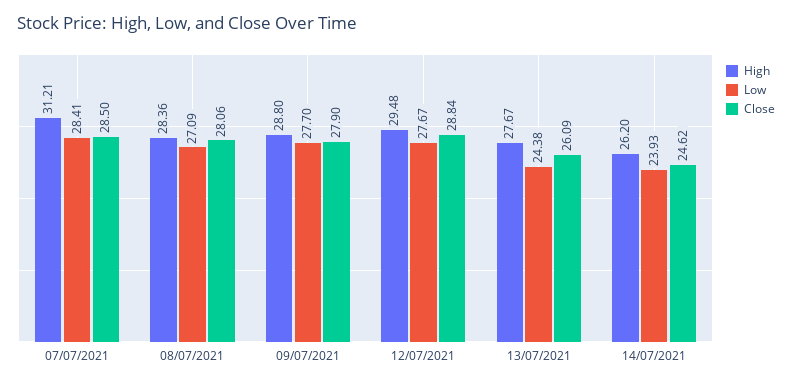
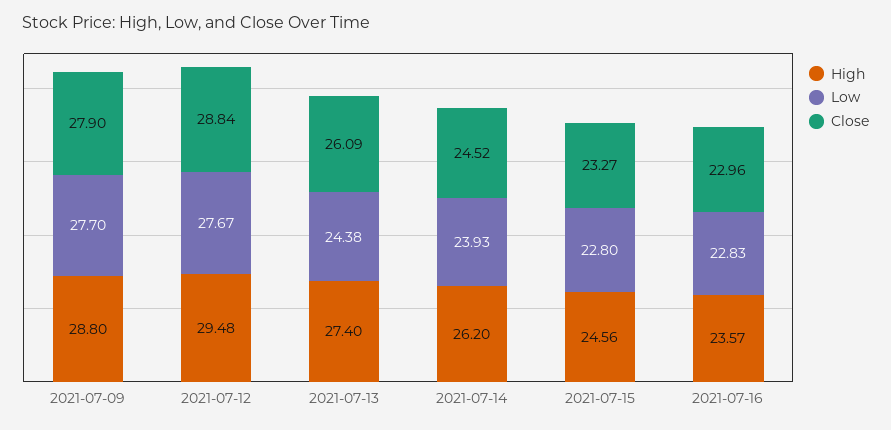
High, 07/07/2021: 31.21 -> none
Low, 07/07/2021: 28.41 -> none
Close, 07/07/2021: 28.5 -> none
High, 08/07/2021: 28.36 -> none
Low, 08/07/2021: 27.09 -> none
Close, 08/07/2021: 28.06 -> none
High, 13/07/2021: 27.67 -> 27.4
Close, 14/07/2021: 24.62 -> 24.52
High, 2021-07-15: none -> 24.56
Low, 2021-07-15: none -> 22.8
Close, 2021-07-15: none -> 23.27
High, 2021-07-16: none -> 23.57
Low, 2021-07-16: none -> 22.83
Close, 2021-07-16: none -> 22.96

